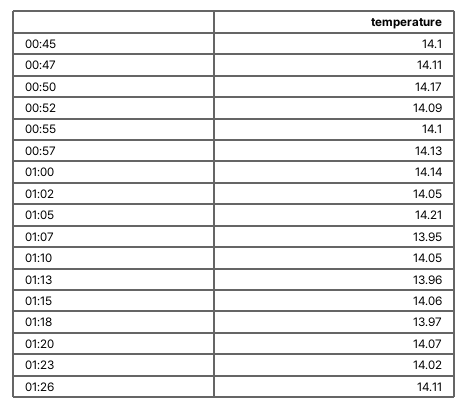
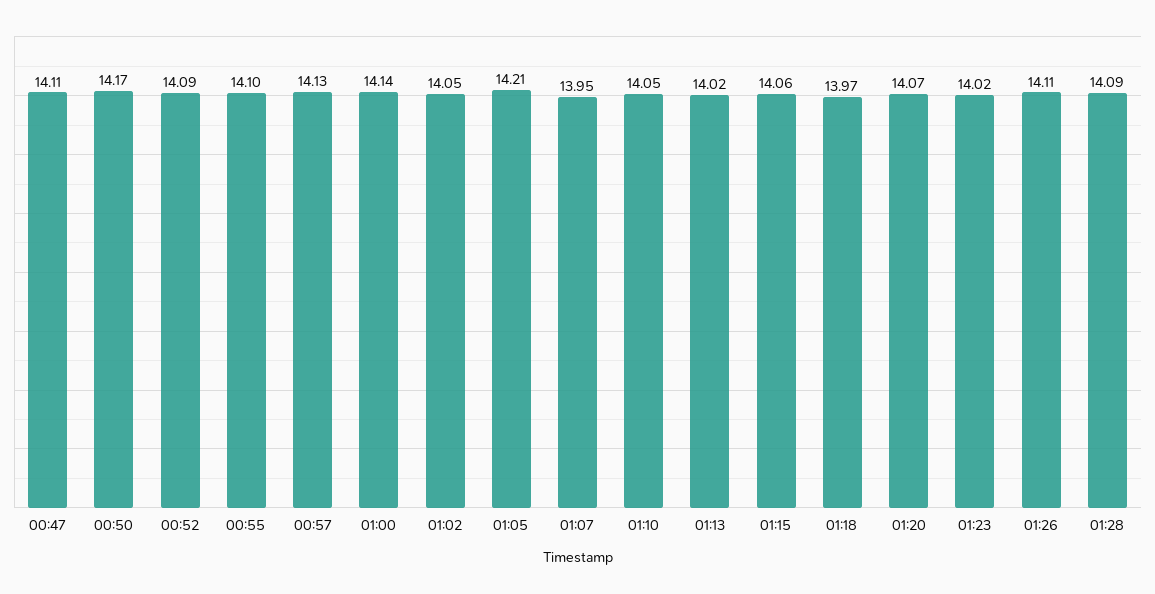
00:45: 14.1 -> none
01:13: 13.96 -> 14.02
01:28: none -> 14.09

